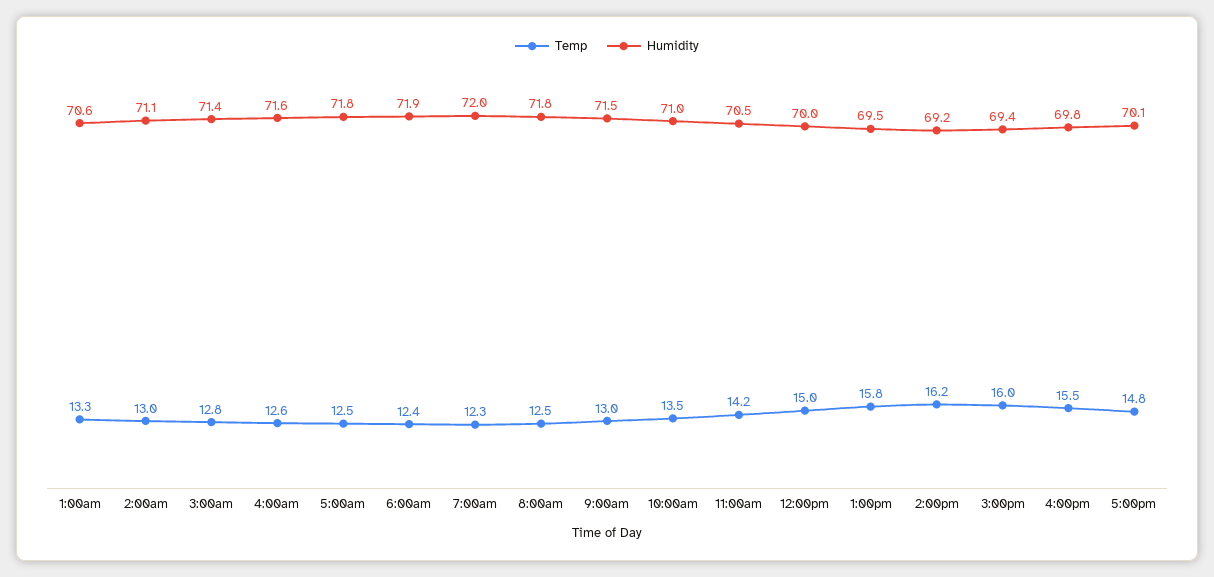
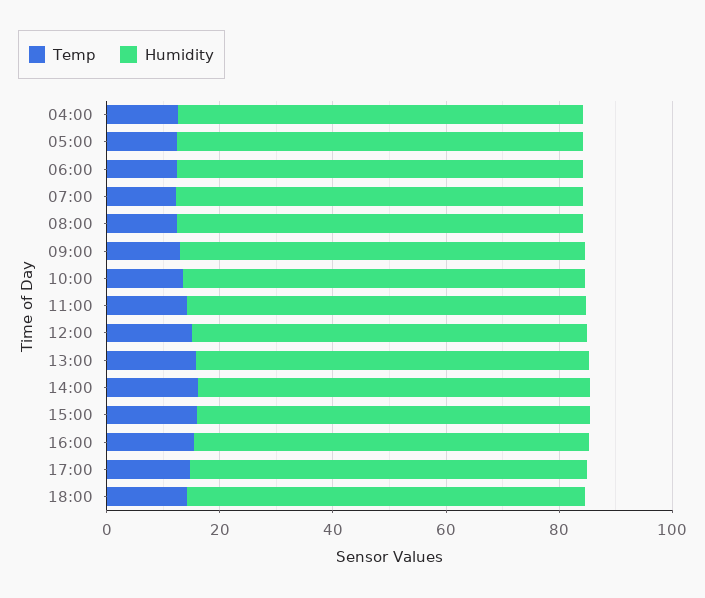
Temp, 1:00am: 13.3 -> none
Humidity, 1:00am: 70.6 -> none
Temp, 2:00am: 13 -> none
Humidity, 2:00am: 71.1 -> none
Temp, 3:00am: 12.8 -> none
Humidity, 3:00am: 71.4 -> none
Temp, 18:00: none -> 15
Humidity, 18:00: none -> 70

